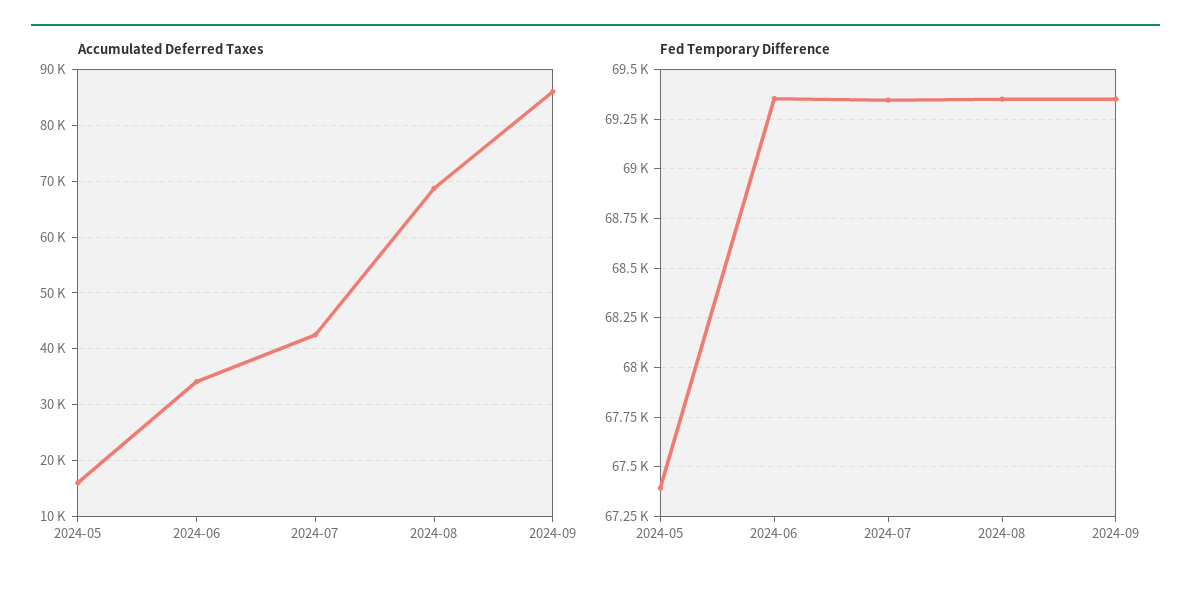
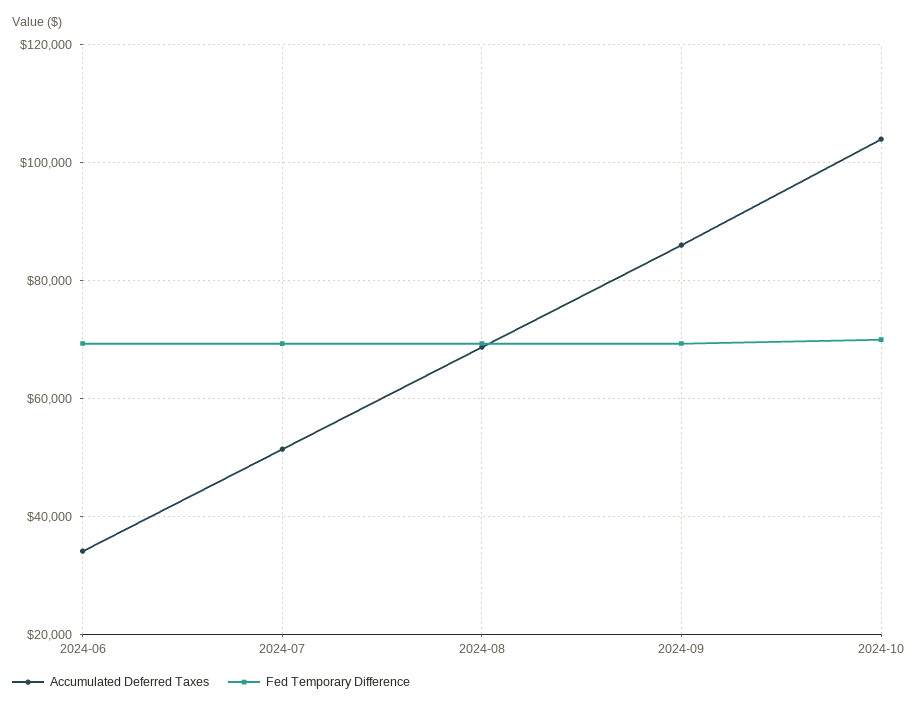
Accumulated Deferred Taxes, 2024-05: 16000 -> none
Accumulated Deferred Taxes, 2024-07: 42000 -> 52000
Fed Temporary Difference, 2024-05: 67400 -> none
Accumulated Deferred Taxes, 2024-10: none -> 104000
Fed Temporary Difference, 2024-10: none -> 70000

